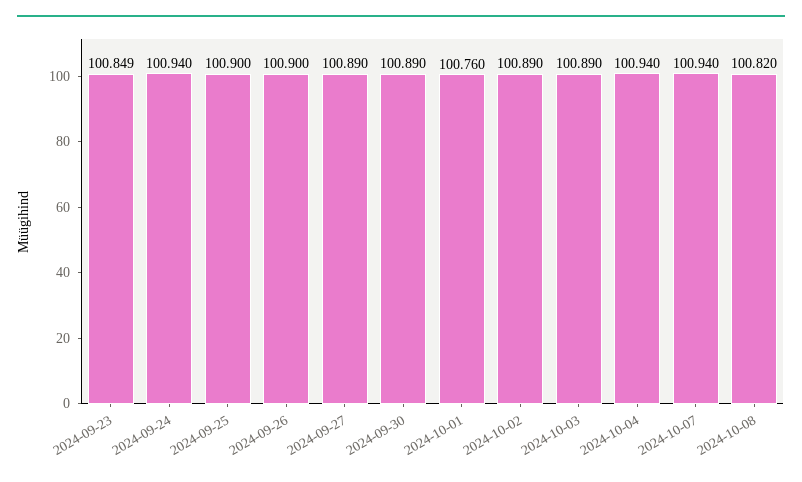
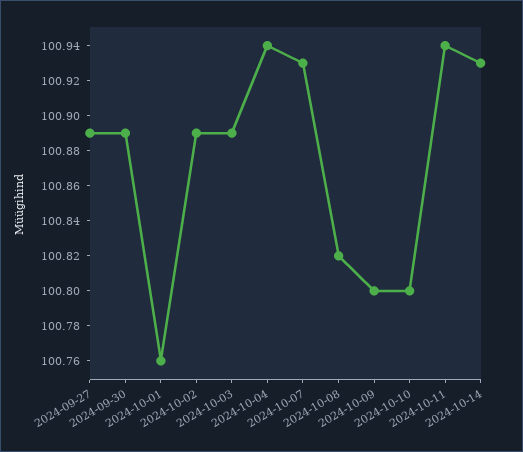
2024-09-23: 100.849 -> none
2024-09-24: 100.94 -> none
2024-09-25: 100.9 -> none
2024-09-26: 100.9 -> none
2024-10-07: 100.94 -> 100.93
2024-10-09: none -> 100.8
2024-10-10: none -> 100.8
2024-10-11: none -> 100.94
2024-10-14: none -> 100.93

